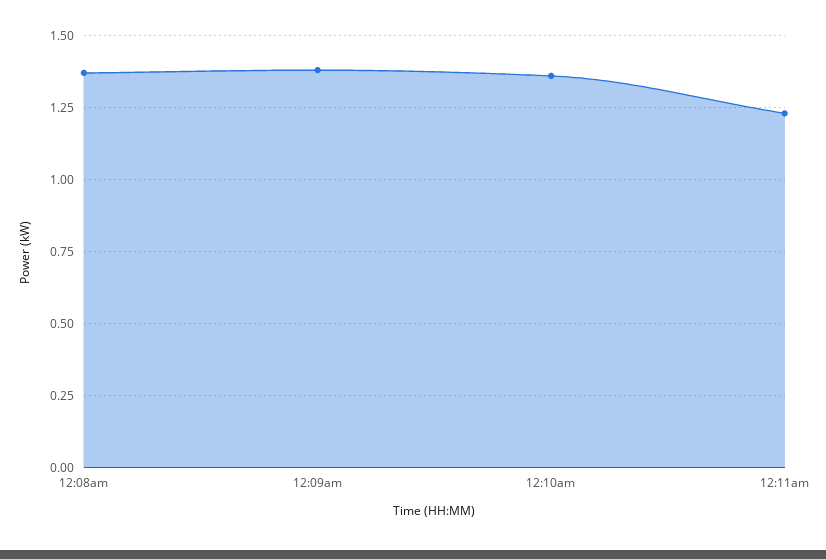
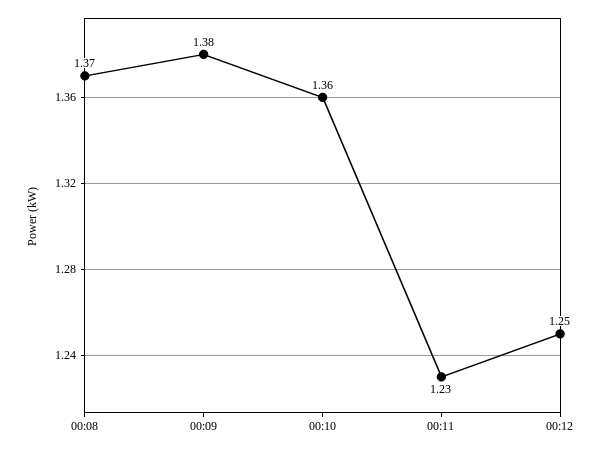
00:12: none -> 1.25

